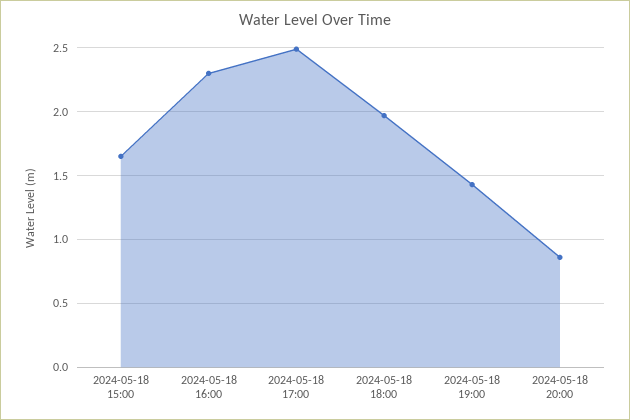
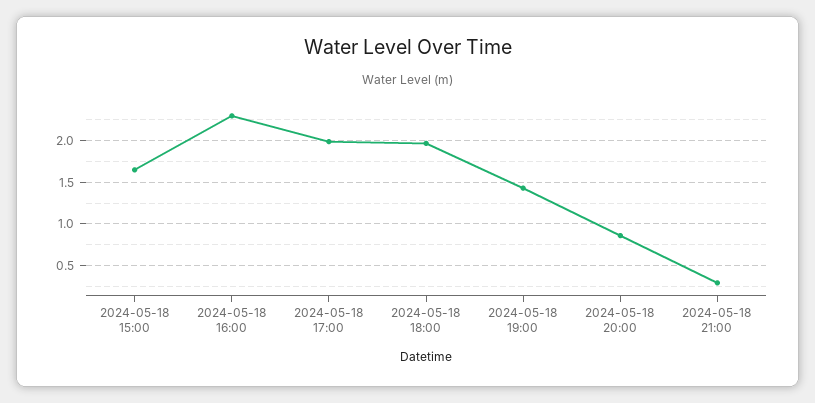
2024-05-18 17:00: 2.5 -> 2
2024-05-18 21:00: none -> 0.3

